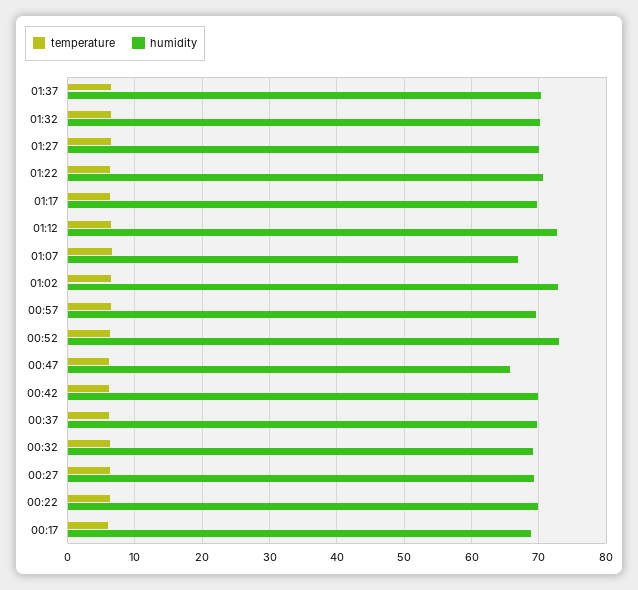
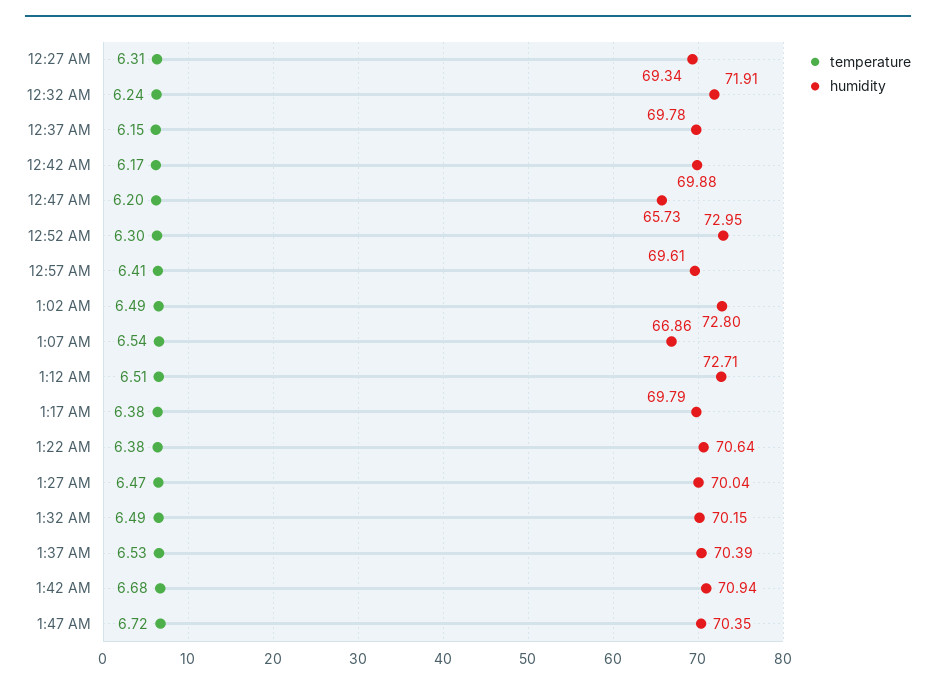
humidity, 00:32: 69 -> 71.91
temperature, 00:22: 6 -> none
humidity, 00:22: 70 -> none
temperature, 00:17: 6 -> none
humidity, 00:17: 69 -> none
temperature, 1:42 AM: none -> 6.68
humidity, 1:42 AM: none -> 70.94
temperature, 1:47 AM: none -> 6.72
humidity, 1:47 AM: none -> 70.35

